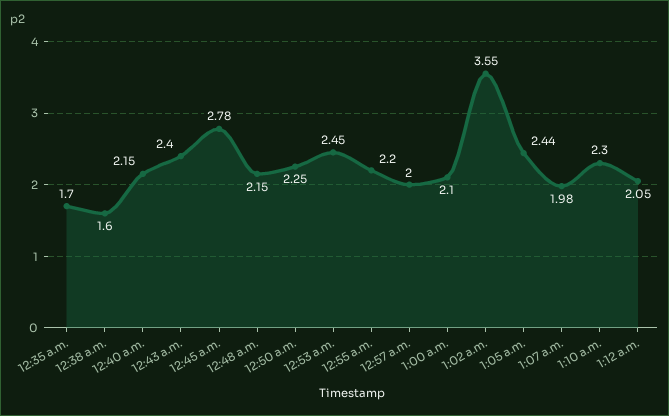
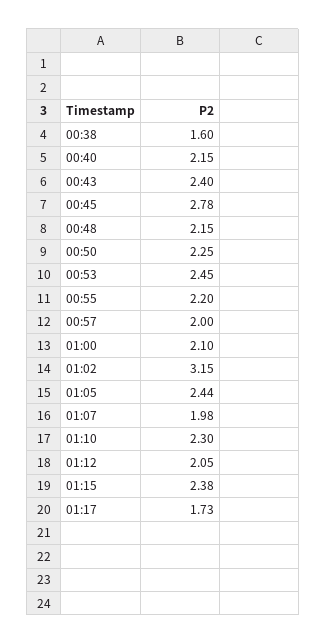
12:35 a.m.: 1.7 -> none
1:02 a.m.: 3.55 -> 3.15
01:15: none -> 2.38
01:17: none -> 1.73

